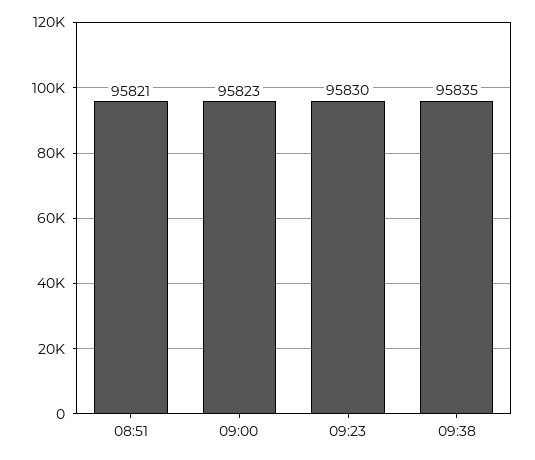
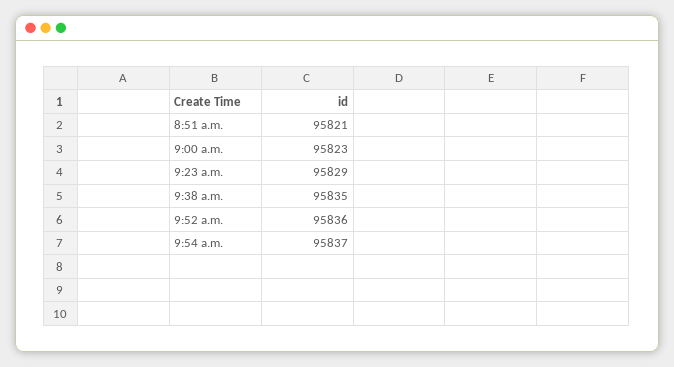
09:23: 95830 -> 95829
9:52 a.m.: none -> 95836
9:54 a.m.: none -> 95837

